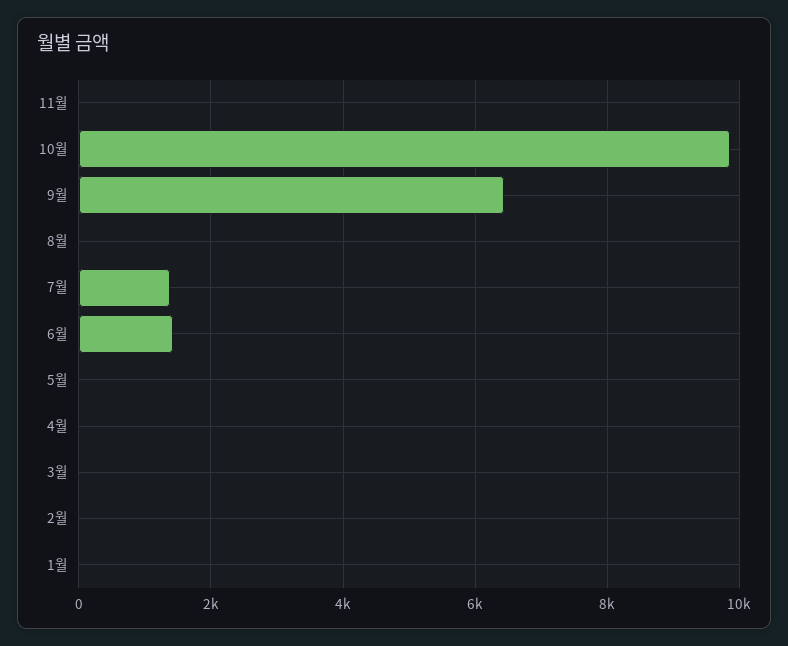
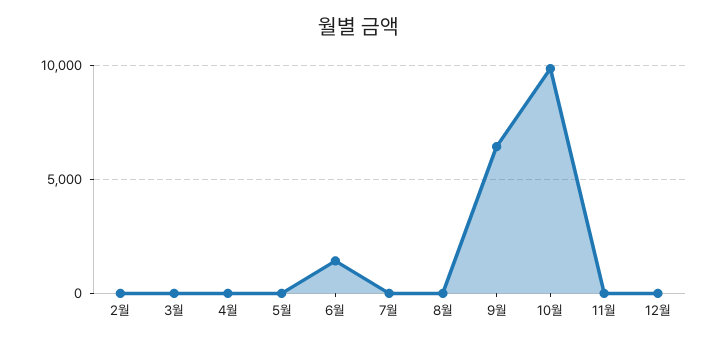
7월: 1400 -> 0
1월: 0 -> none
12월: none -> 0

